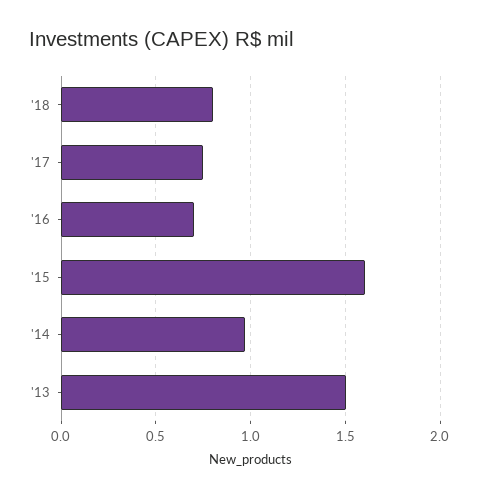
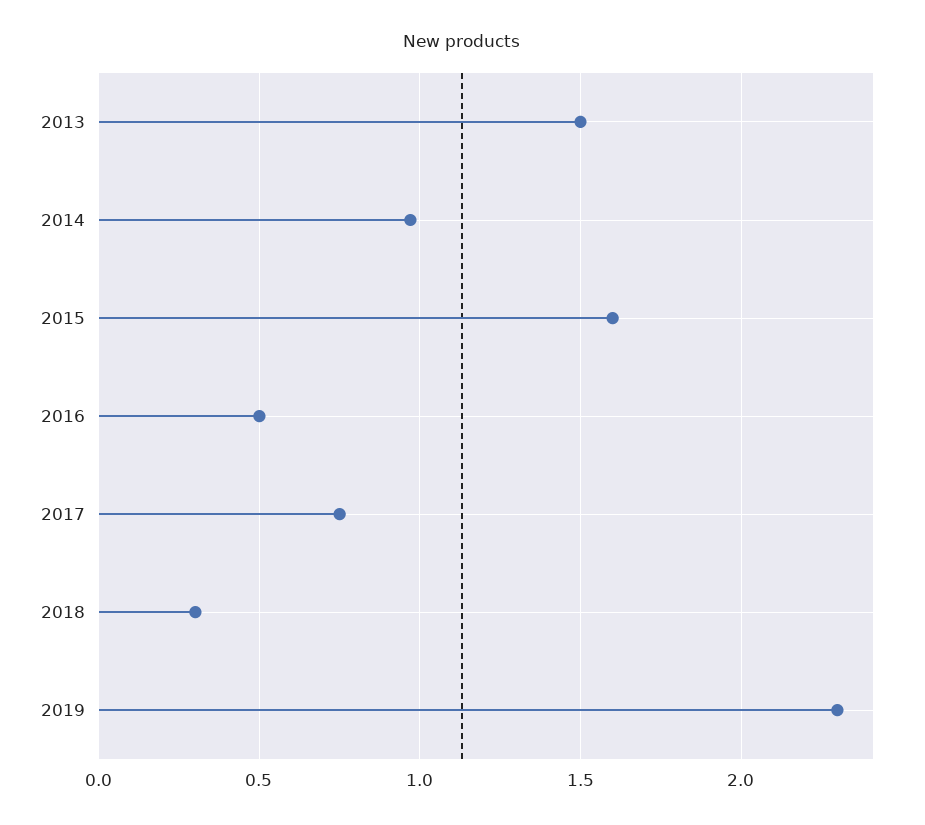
'18: 0.8 -> 0.3
'16: 0.7 -> 0.5
2019: none -> 2.3

